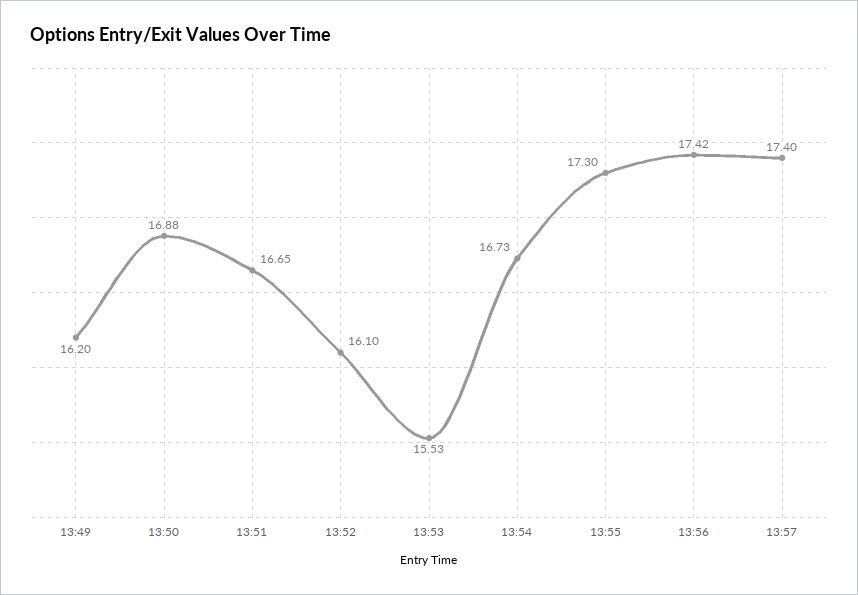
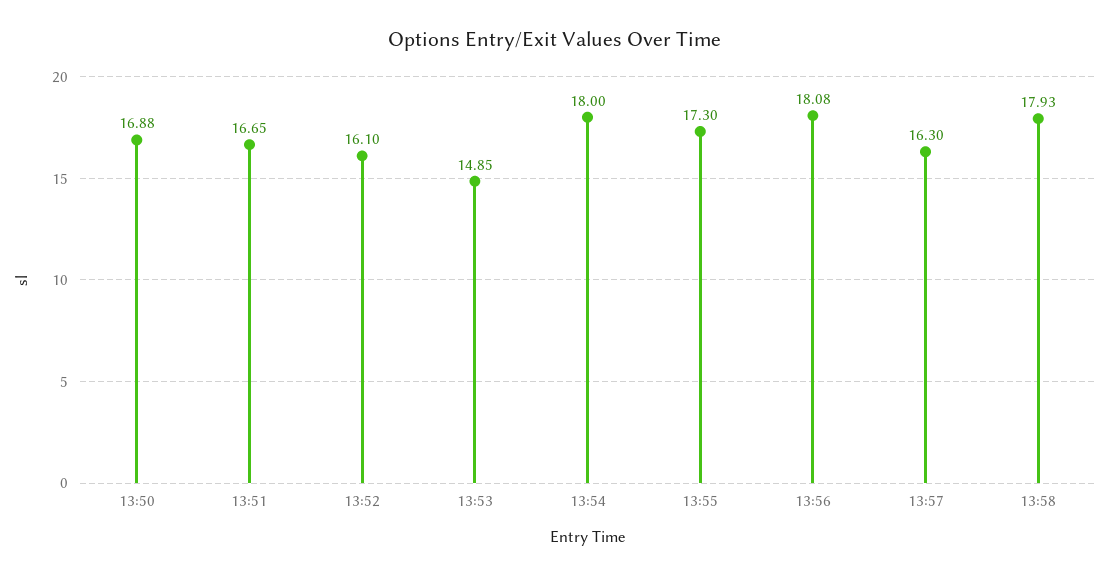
13:49: 16.2 -> none
13:53: 15.53 -> 14.85
13:54: 16.73 -> 18
13:56: 17.42 -> 18.08
13:57: 17.4 -> 16.3
13:58: none -> 17.93

